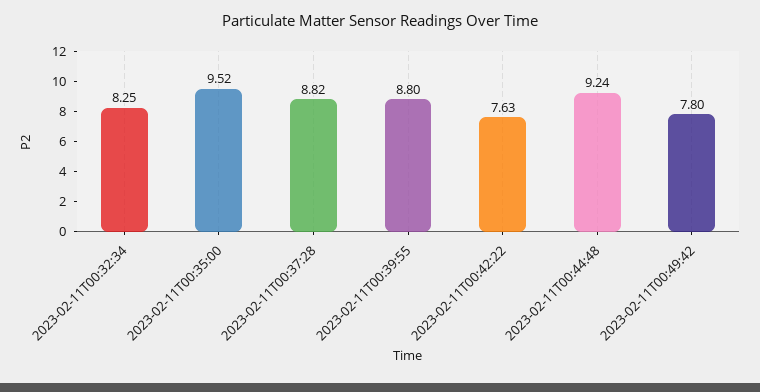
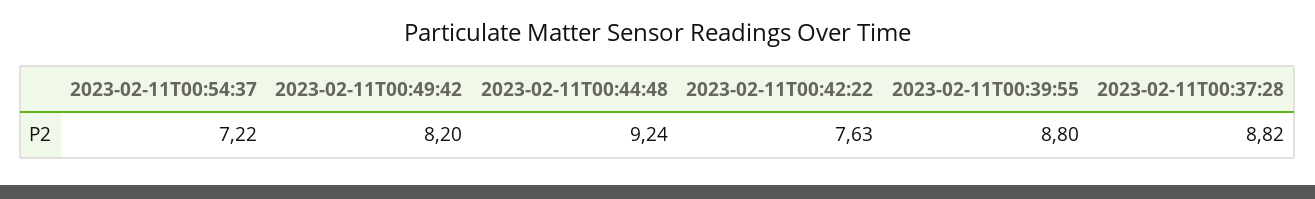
2023-02-11T00:32:34: 8.25 -> none
2023-02-11T00:35:00: 9.52 -> none
2023-02-11T00:49:42: 7.8 -> 8.2
2023-02-11T00:54:37: none -> 7.22

